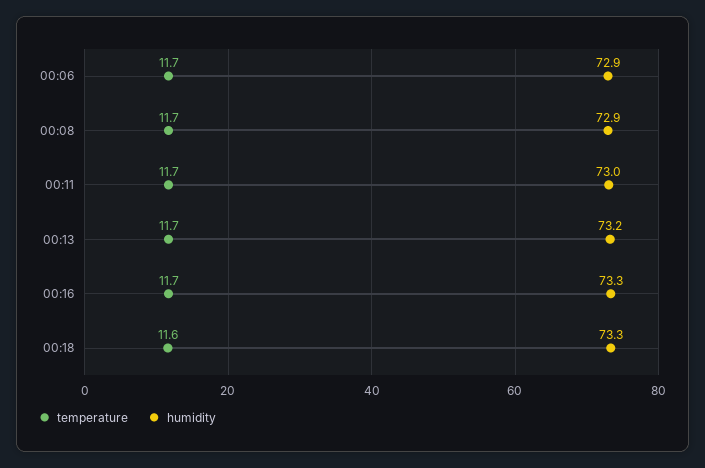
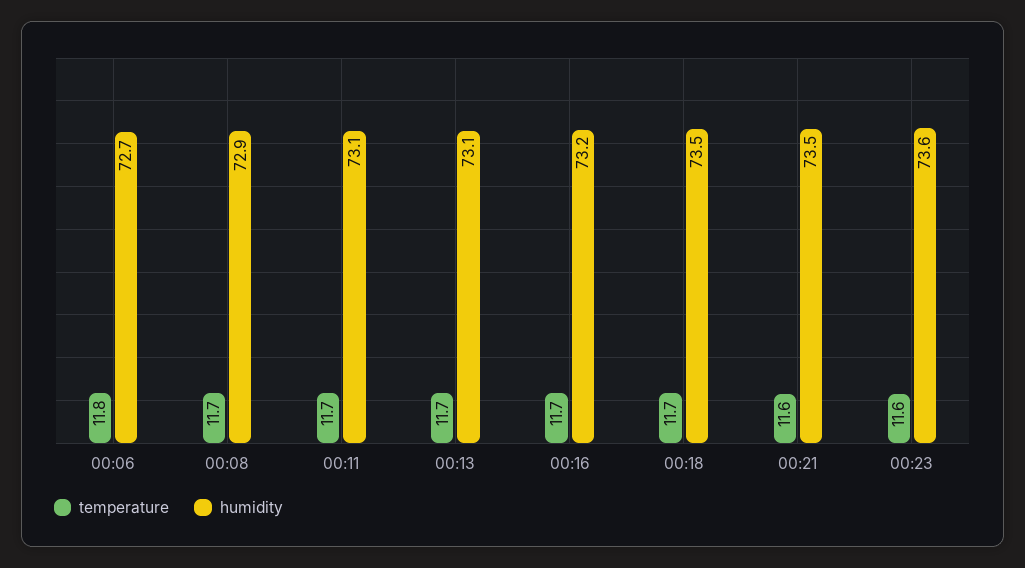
temperature, 00:06: 11.7 -> 11.8
humidity, 00:06: 72.9 -> 72.7
humidity, 00:11: 73 -> 73.1
humidity, 00:13: 73.2 -> 73.1
humidity, 00:16: 73.3 -> 73.2
temperature, 00:18: 11.6 -> 11.7
humidity, 00:18: 73.3 -> 73.5
temperature, 00:21: none -> 11.6
humidity, 00:21: none -> 73.5
temperature, 00:23: none -> 11.6
humidity, 00:23: none -> 73.6

